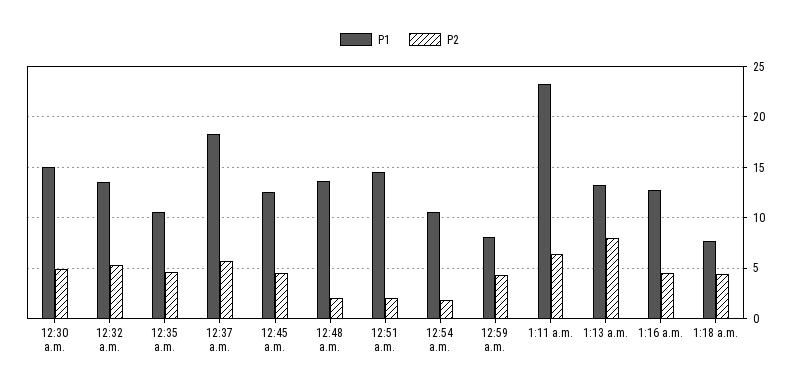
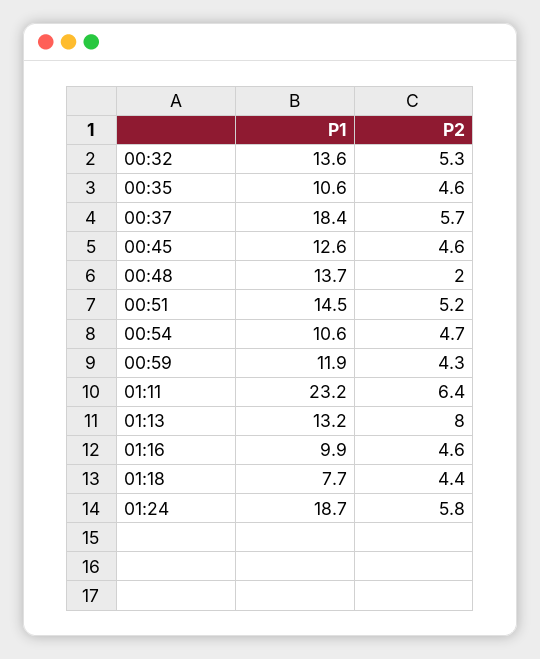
P1, 12:30 a.m.: 15 -> none
P2, 12:30 a.m.: 5 -> none
P2, 12:51 a.m.: 2 -> 5.2
P2, 12:54 a.m.: 2 -> 4.7
P1, 12:59 a.m.: 8 -> 11.9
P1, 1:16 a.m.: 13 -> 9.9
P1, 01:24: none -> 18.7
P2, 01:24: none -> 5.8

